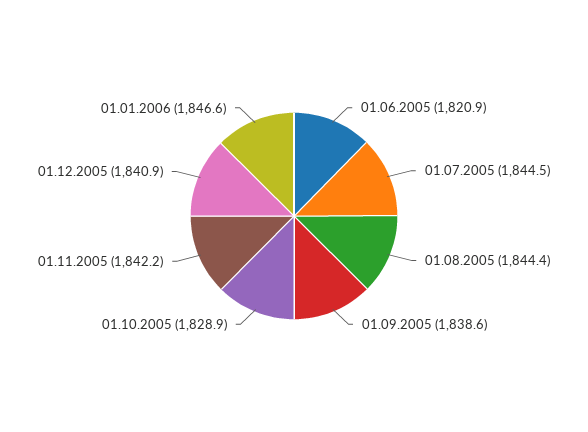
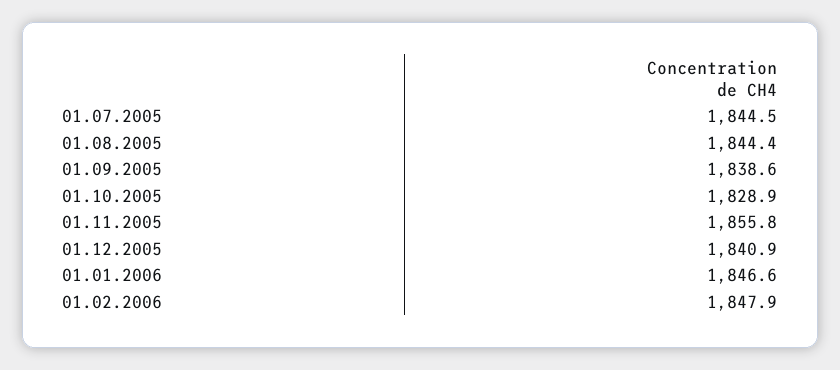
01.06.2005: 1820.9 -> none
01.11.2005: 1842.2 -> 1855.8
01.02.2006: none -> 1847.9

